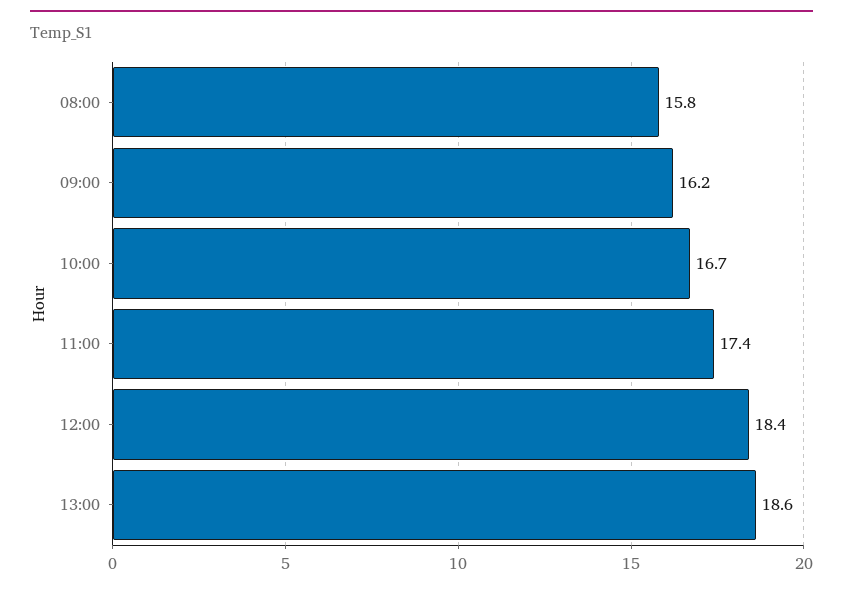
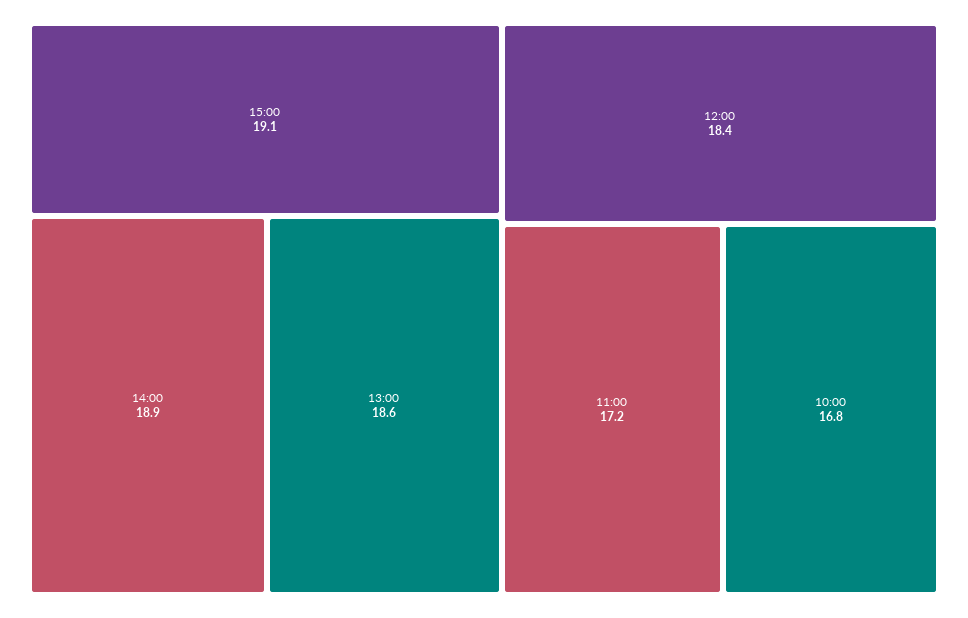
08:00: 15.8 -> none
09:00: 16.2 -> none
10:00: 16.7 -> 16.8
11:00: 17.4 -> 17.2
15:00: none -> 19.1
14:00: none -> 18.9

